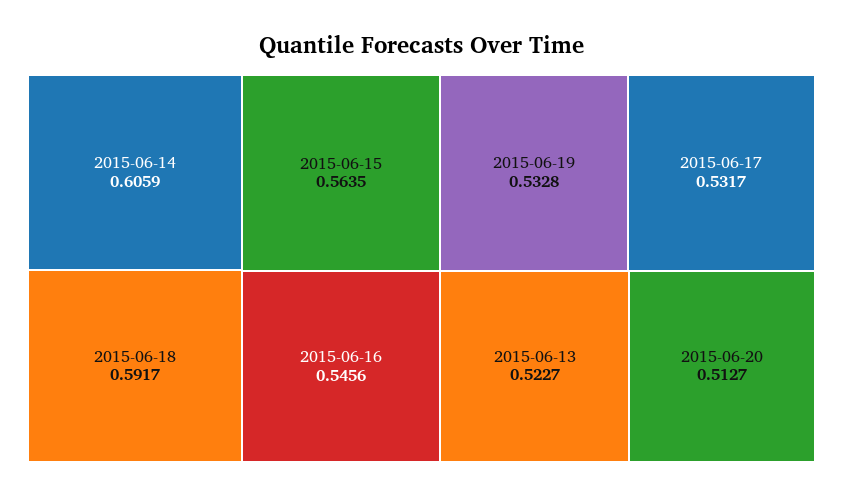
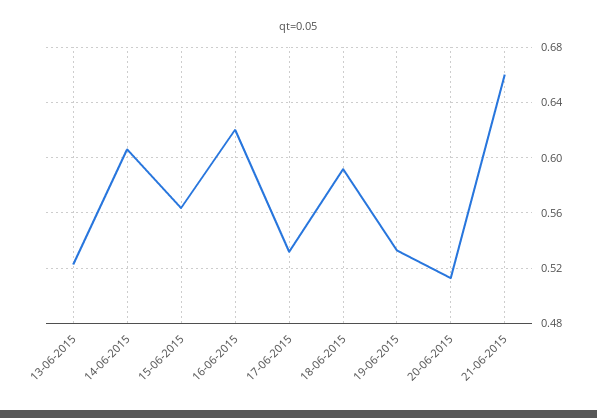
2015-06-16: 0.5456 -> 0.62
21-06-2015: none -> 0.66

